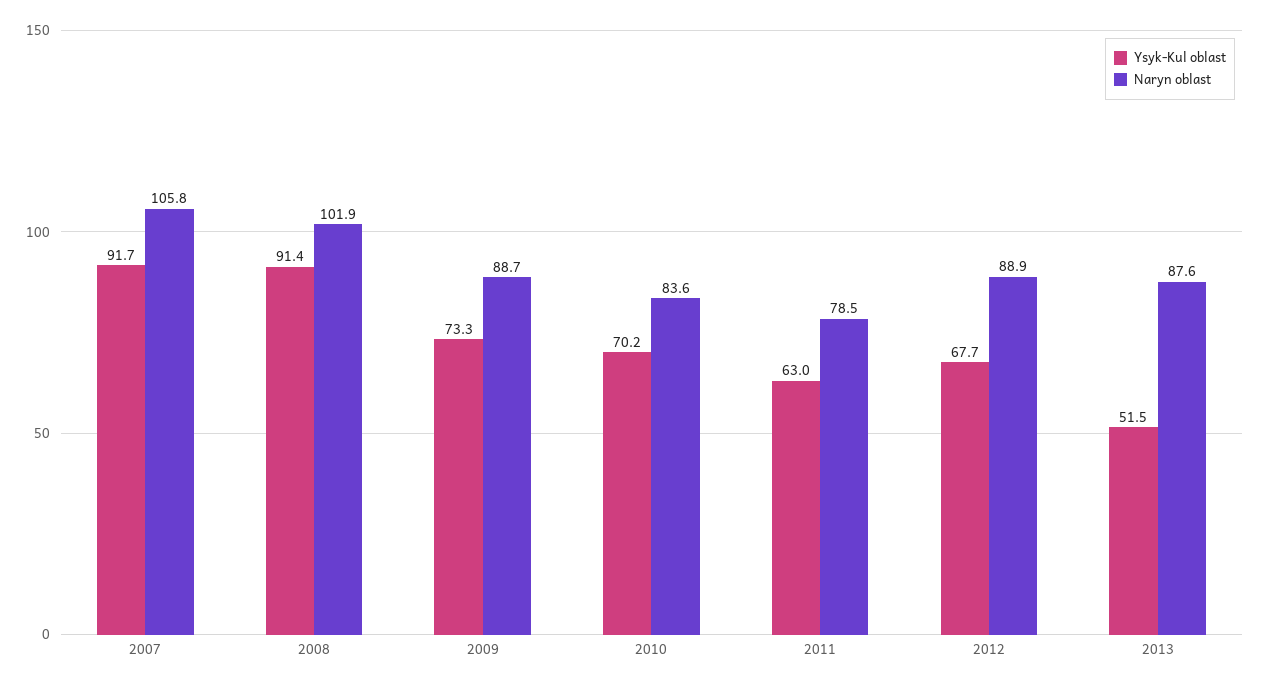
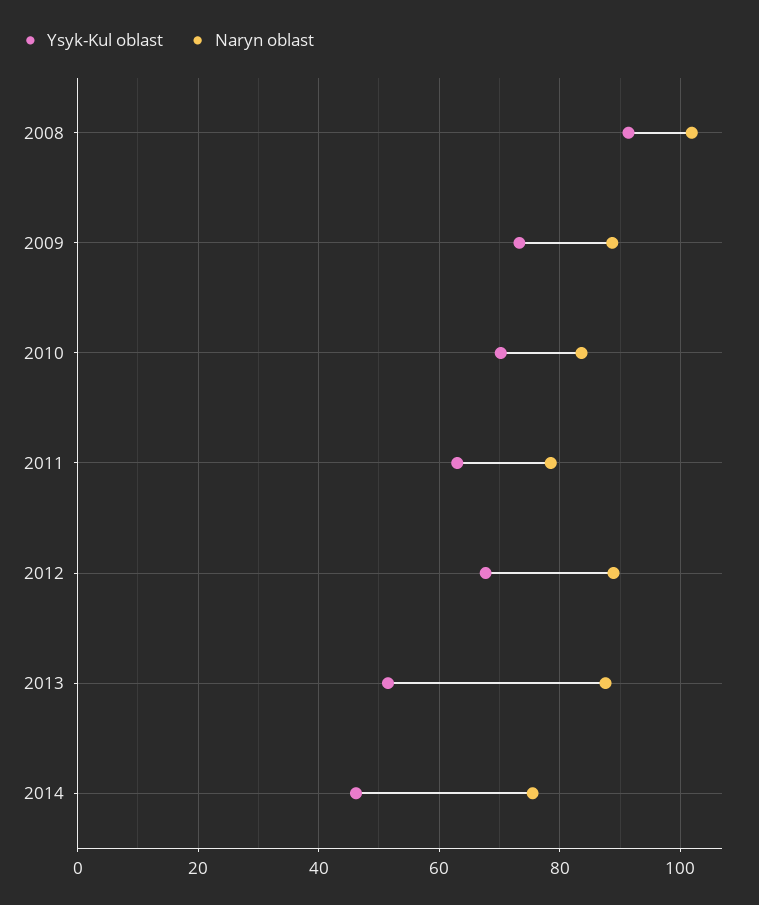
Ysyk-Kul oblast, 2007: 91.7 -> none
Naryn oblast, 2007: 105.8 -> none
Ysyk-Kul oblast, 2014: none -> 46
Naryn oblast, 2014: none -> 76

